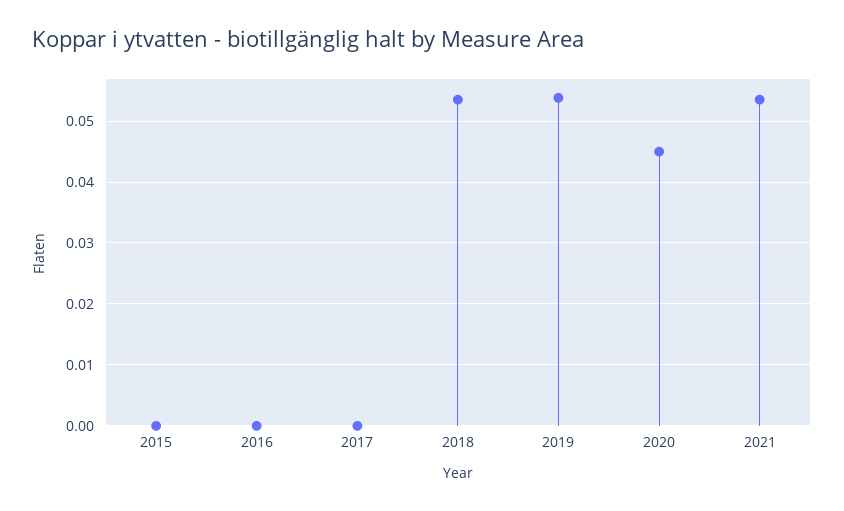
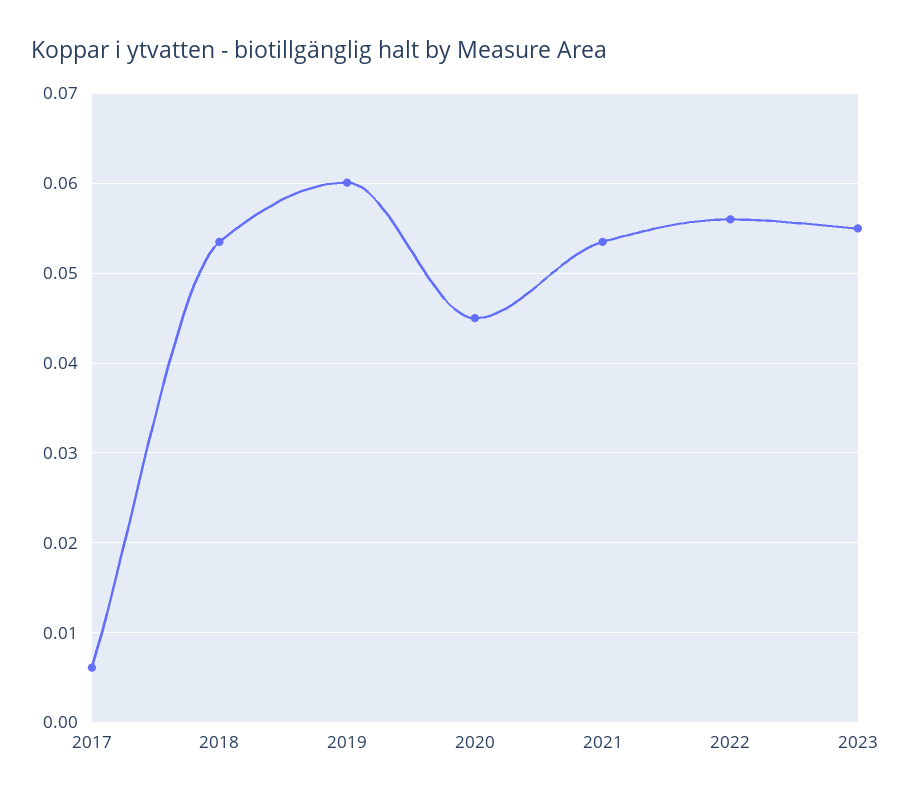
2015: 0 -> none
2016: 0 -> none
2017: 0 -> 0.006
2019: 0.054 -> 0.06
2022: none -> 0.056
2023: none -> 0.055

